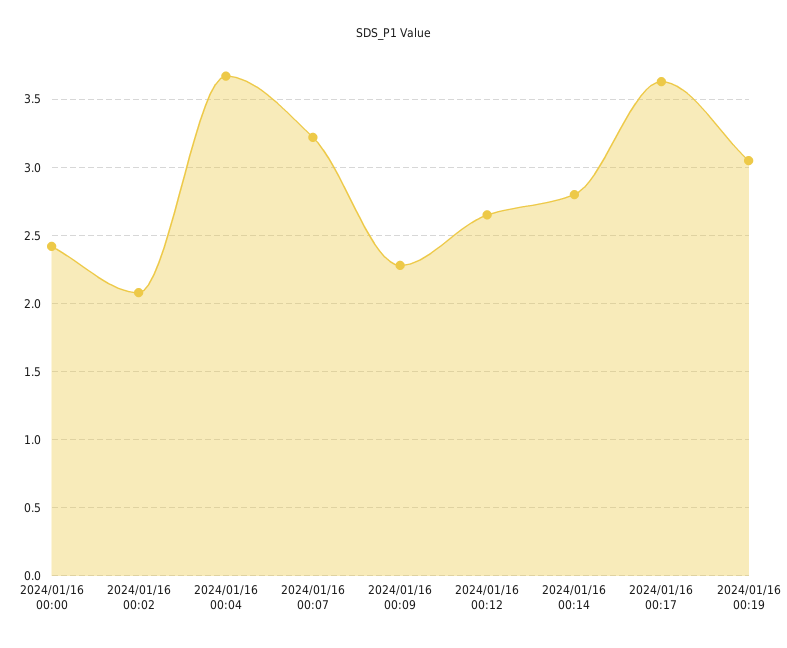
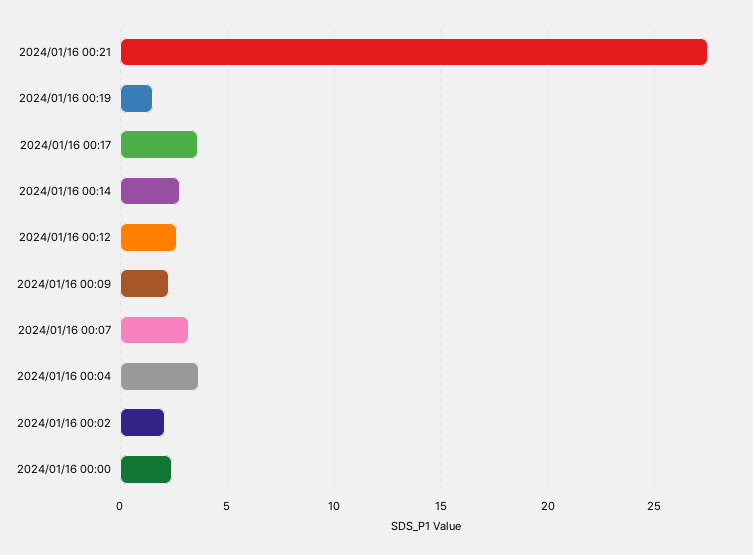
2024/01/16 00:19: 3.05 -> 1.5
2024/01/16 00:21: none -> 27.5

